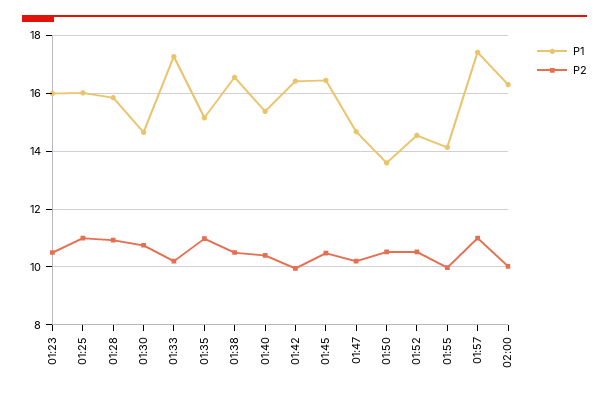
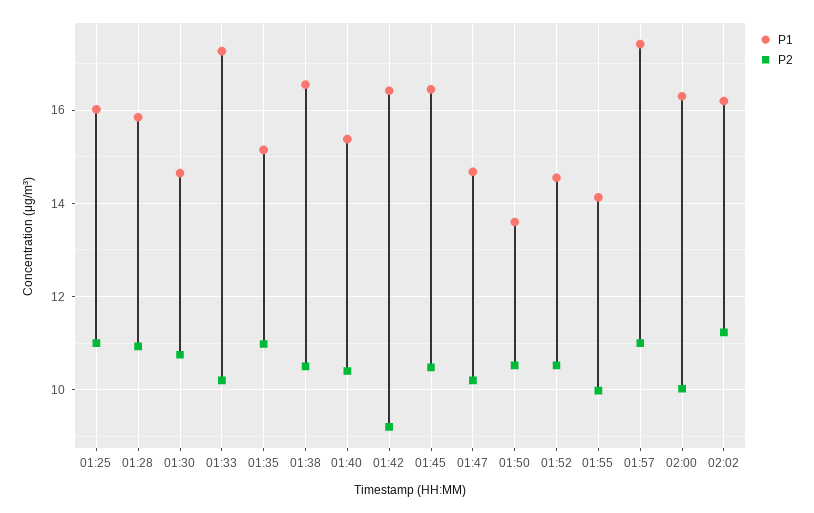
P1, 01:23: 16 -> none
P2, 01:23: 10.5 -> none
P2, 01:42: 10 -> 9.2
P1, 02:02: none -> 16.2
P2, 02:02: none -> 11.2

